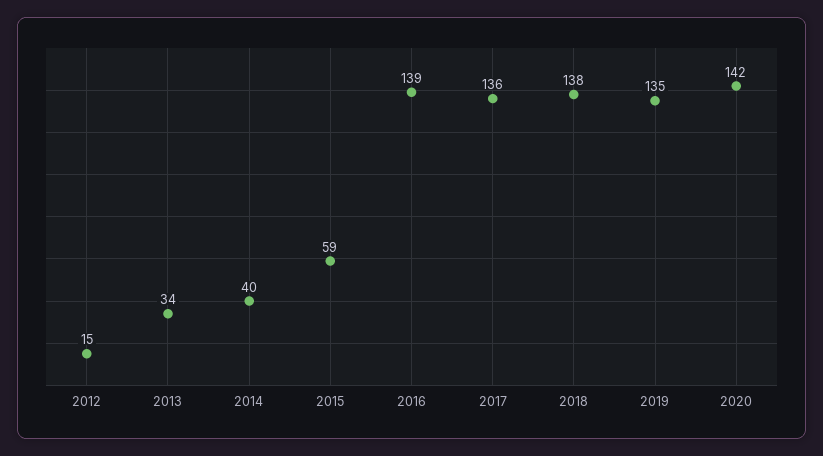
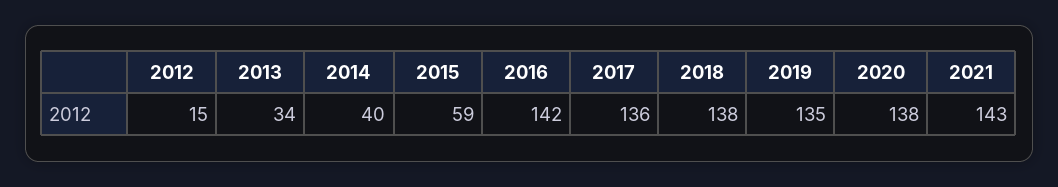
2016: 139 -> 142
2020: 142 -> 138
2021: none -> 143

